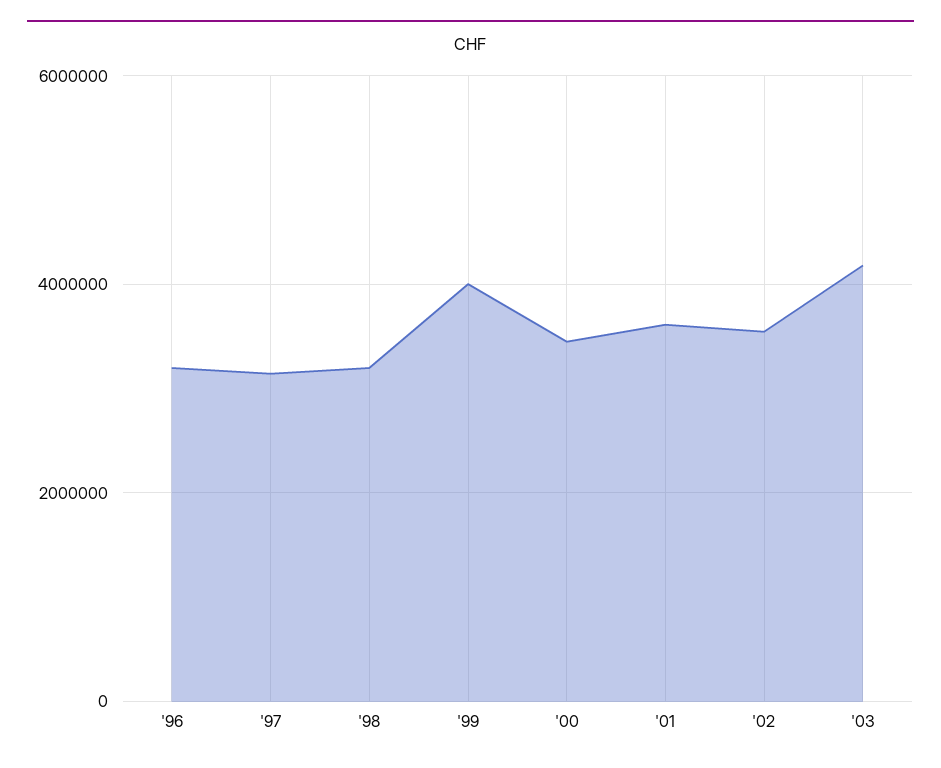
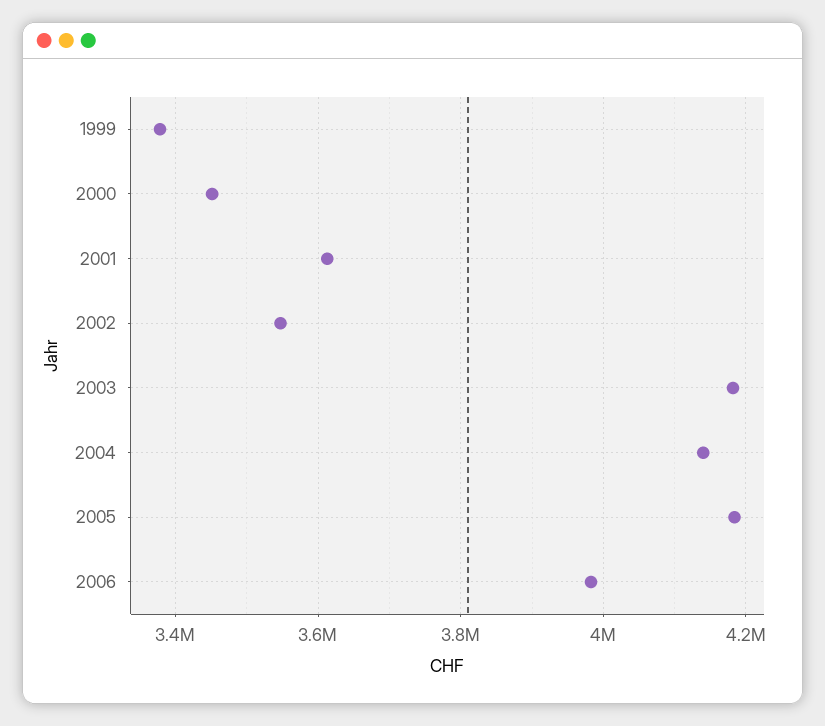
'96: 3200000 -> none
'97: 3200000 -> none
'98: 3200000 -> none
'99: 4000000 -> 3380000
2004: none -> 4140000
2005: none -> 4180000
2006: none -> 3980000

